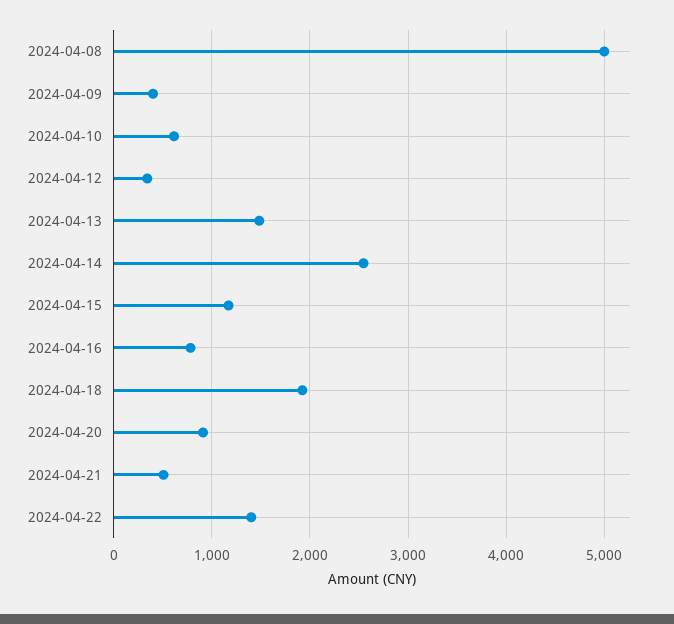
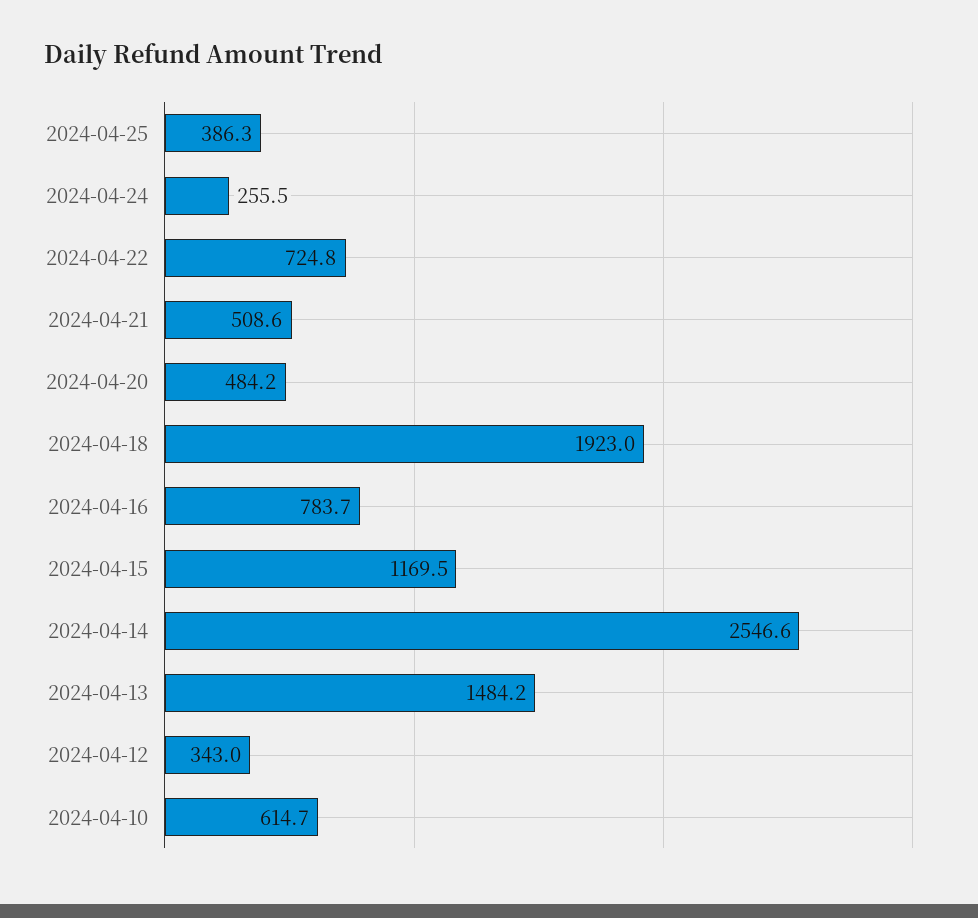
2024-04-08: 5000 -> none
2024-04-09: 400 -> none
2024-04-20: 900 -> 484.2
2024-04-22: 1400 -> 724.8
2024-04-25: none -> 386.3
2024-04-24: none -> 255.5

